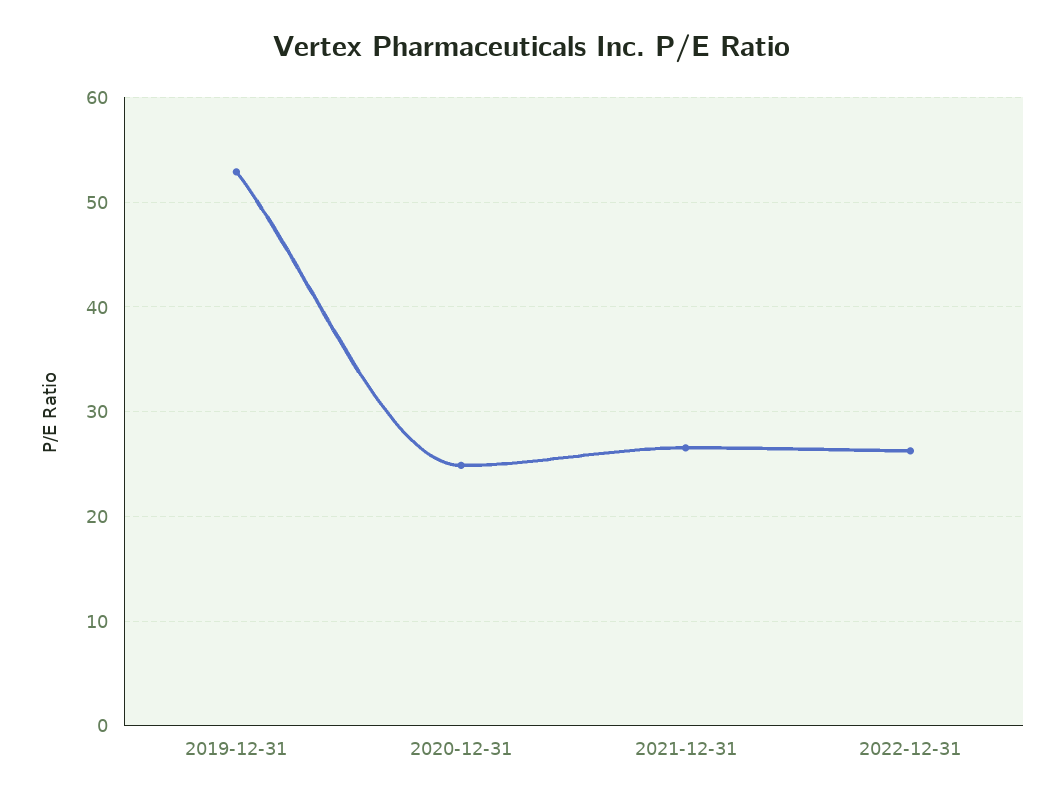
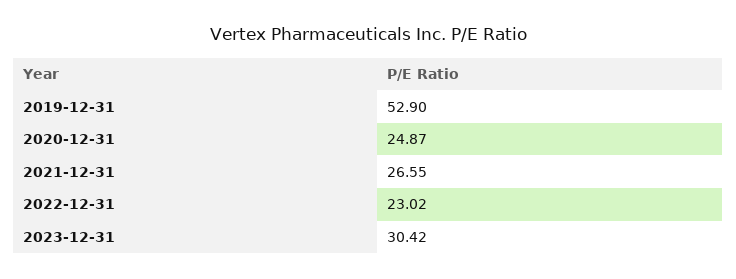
2022-12-31: 26 -> 23.02
2023-12-31: none -> 30.42

